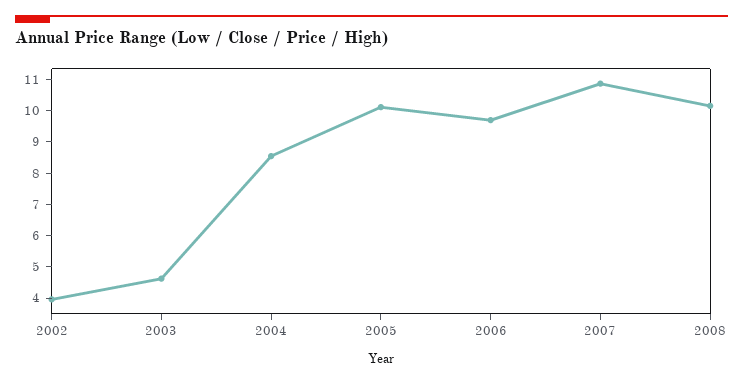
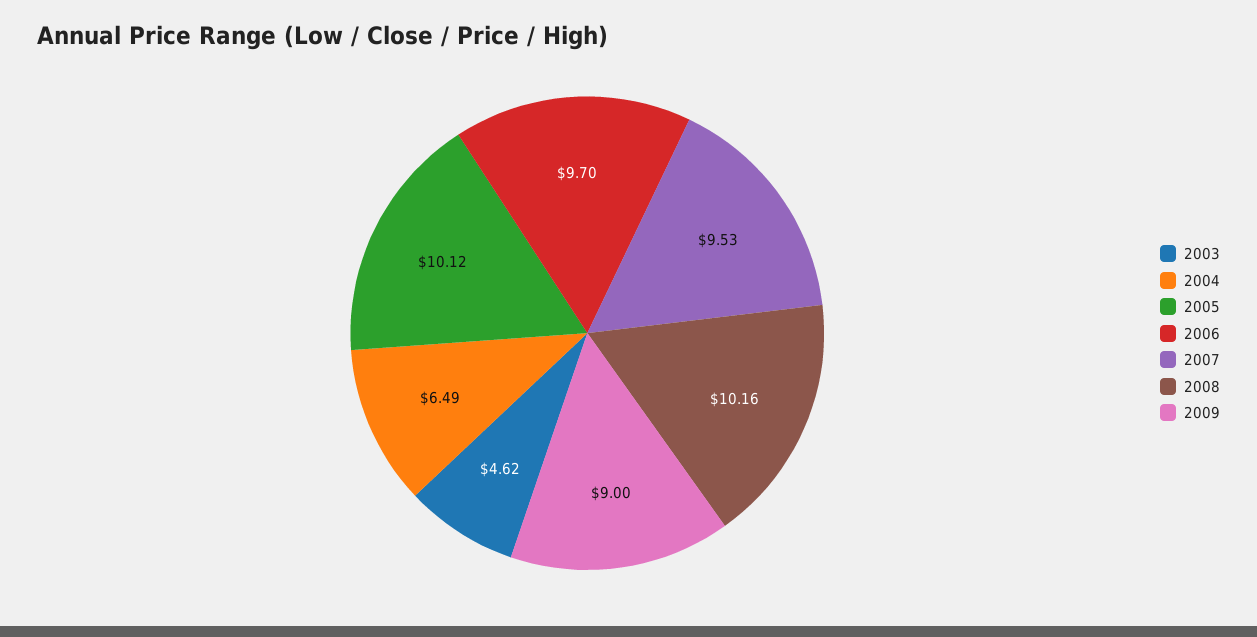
2002: 4 -> none
2004: 8.5 -> 6.49
2007: 11 -> 9.53
2009: none -> 9

